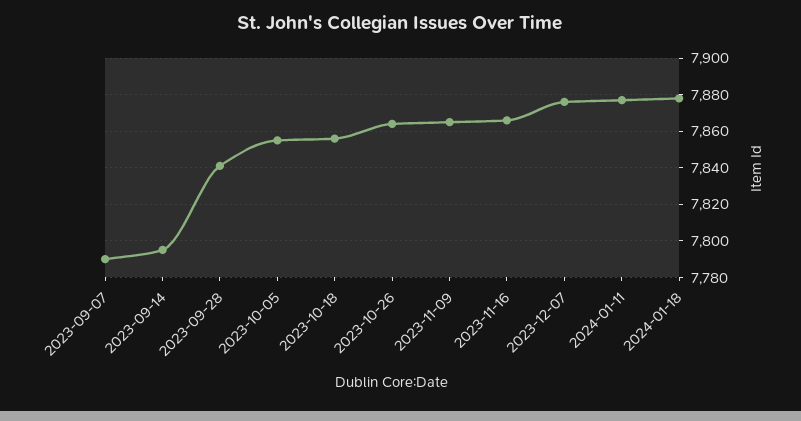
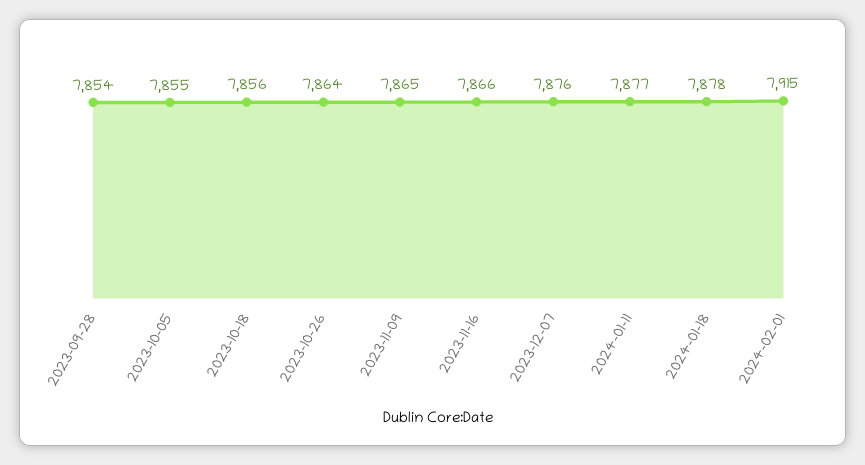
2023-09-07: 7790 -> none
2023-09-14: 7795 -> none
2023-09-28: 7840 -> 7854
2024-02-01: none -> 7915

